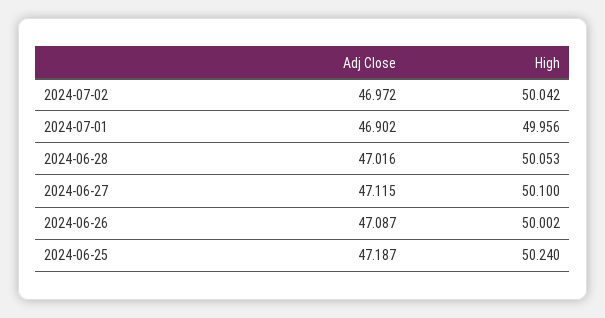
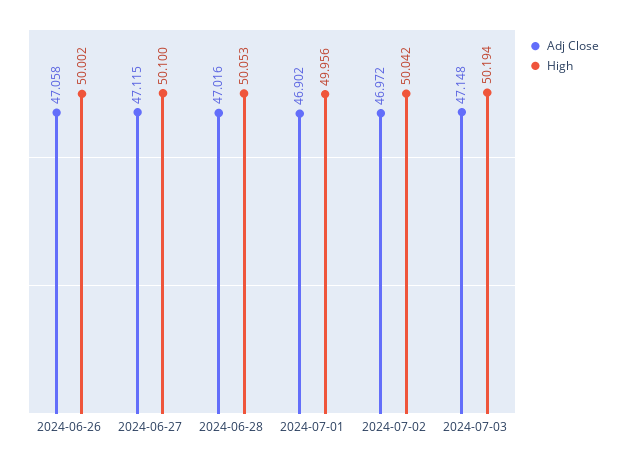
Adj Close, 2024-06-26: 47.087 -> 47.058
Adj Close, 2024-06-25: 47.187 -> none
High, 2024-06-25: 50.24 -> none
Adj Close, 2024-07-03: none -> 47.148
High, 2024-07-03: none -> 50.194

